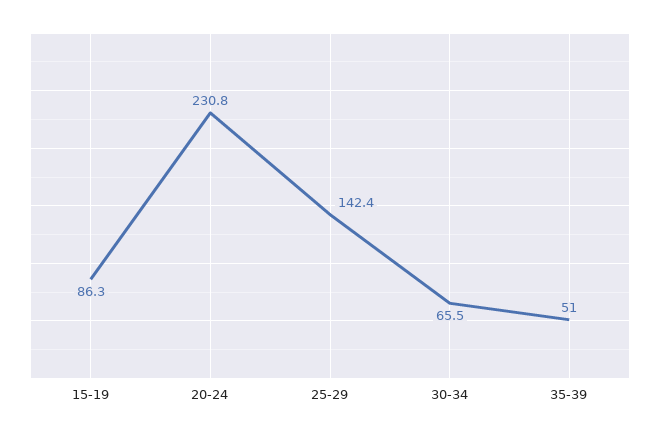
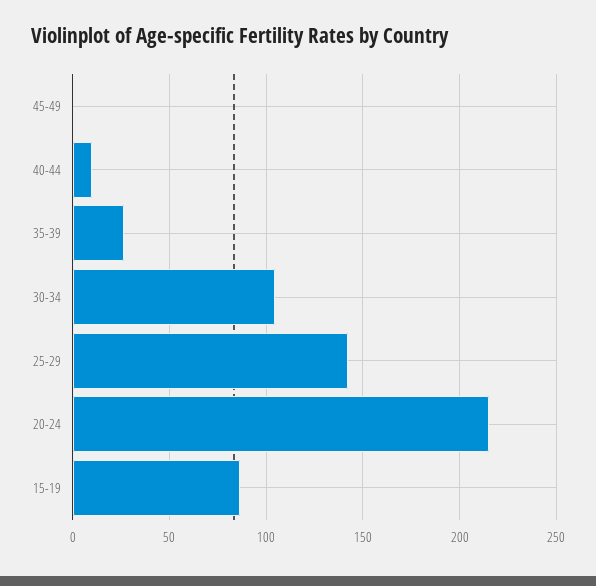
20-24: 230.8 -> 215
30-34: 65.5 -> 105
35-39: 51 -> 25
45-49: none -> 0
40-44: none -> 10

